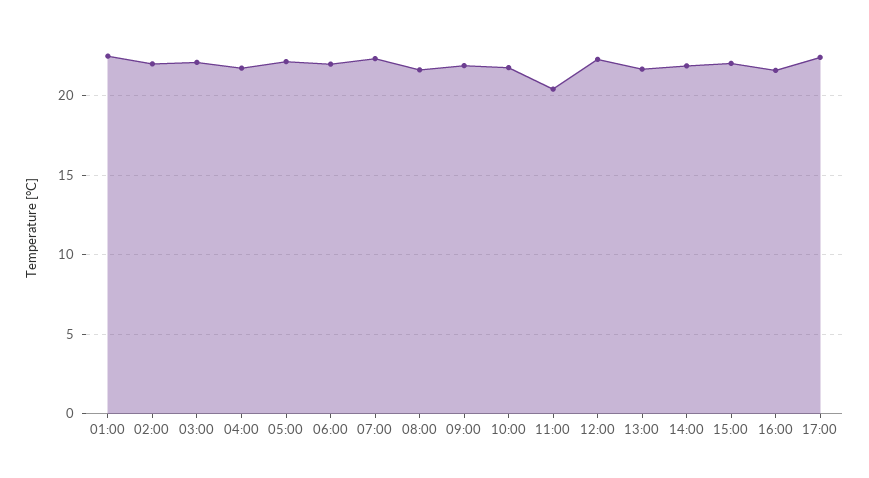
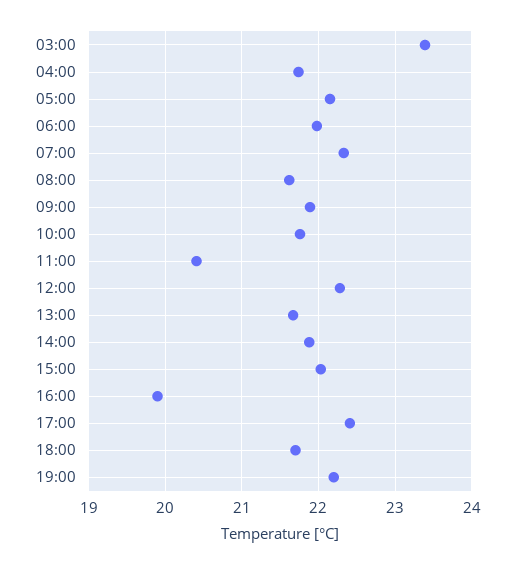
01:00: 22.5 -> none
02:00: 22 -> none
03:00: 22 -> 23.4
16:00: 21.5 -> 19.9
18:00: none -> 21.7
19:00: none -> 22.2

